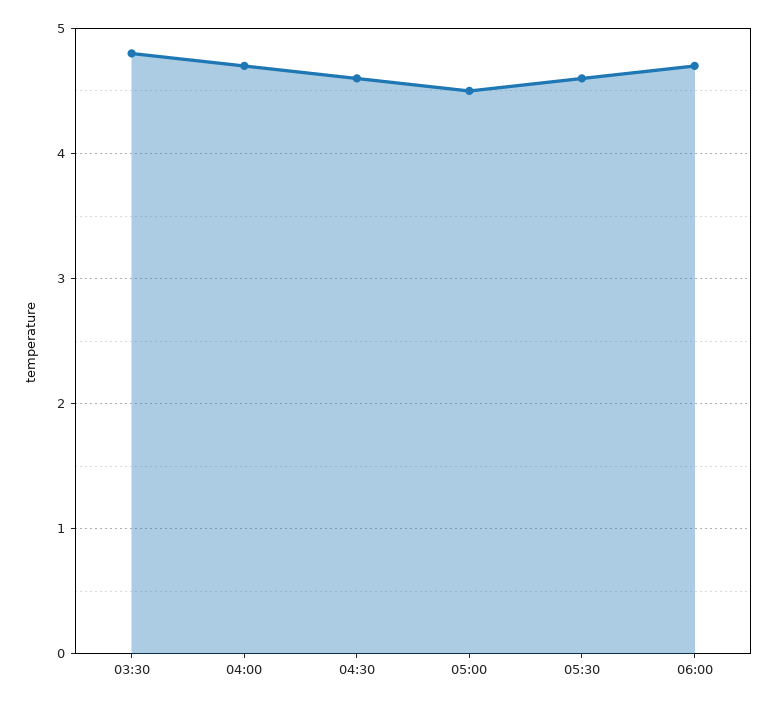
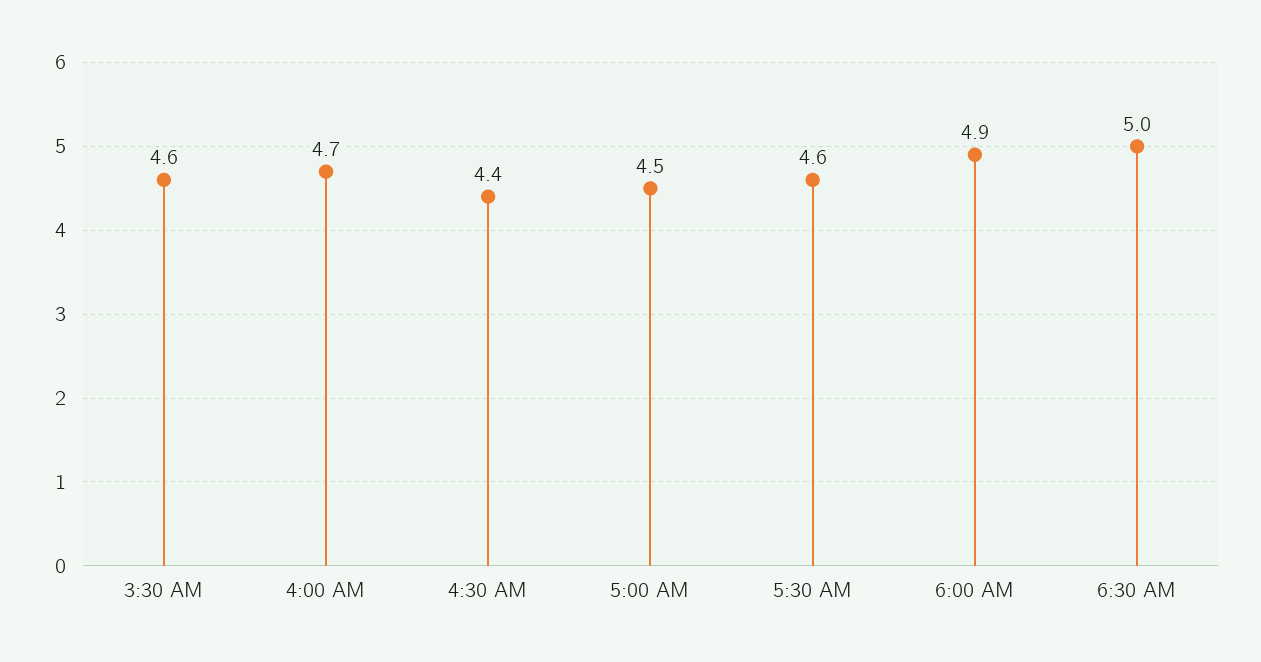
03:30: 4.8 -> 4.6
04:30: 4.6 -> 4.4
06:00: 4.7 -> 4.9
6:30 AM: none -> 5

